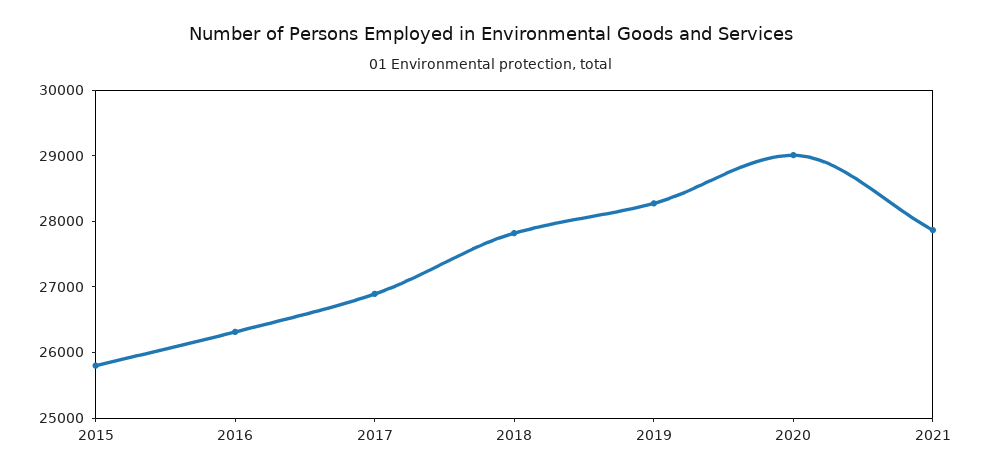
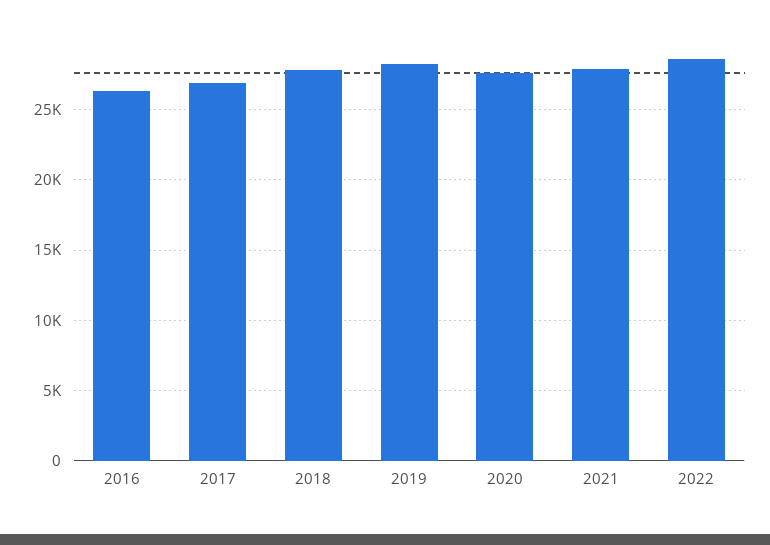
2015: 25800 -> none
2020: 29000 -> 27500
2022: none -> 28500

